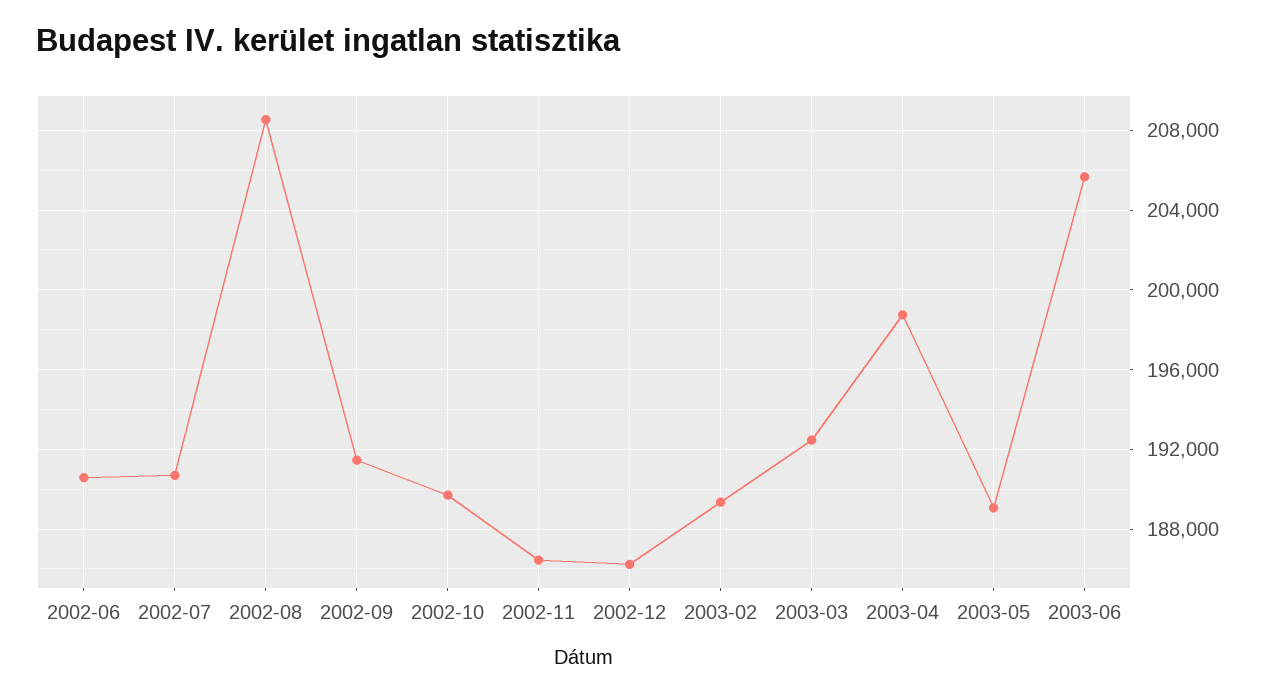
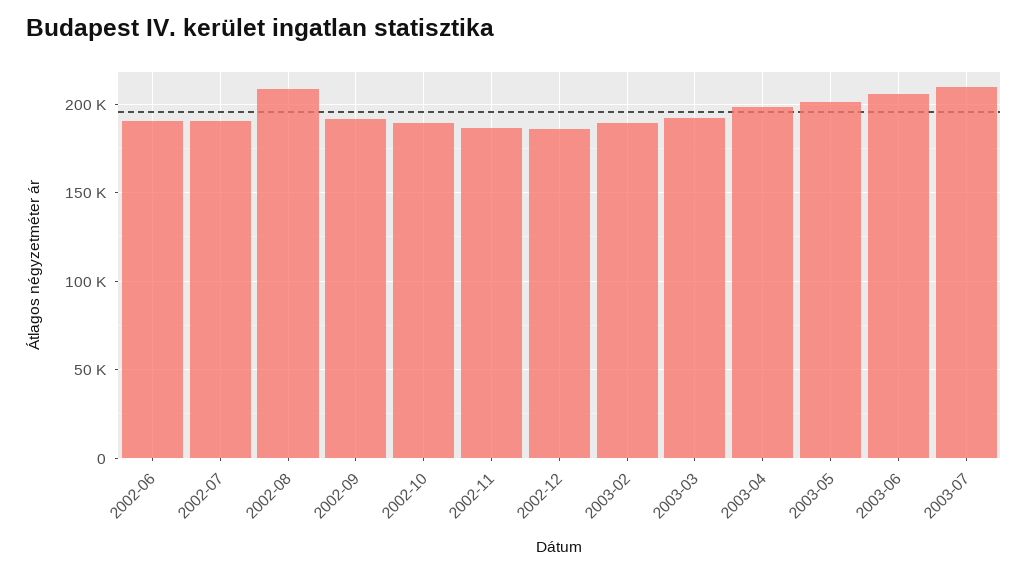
2003-05: 189000 -> 200000
2003-07: none -> 210000

